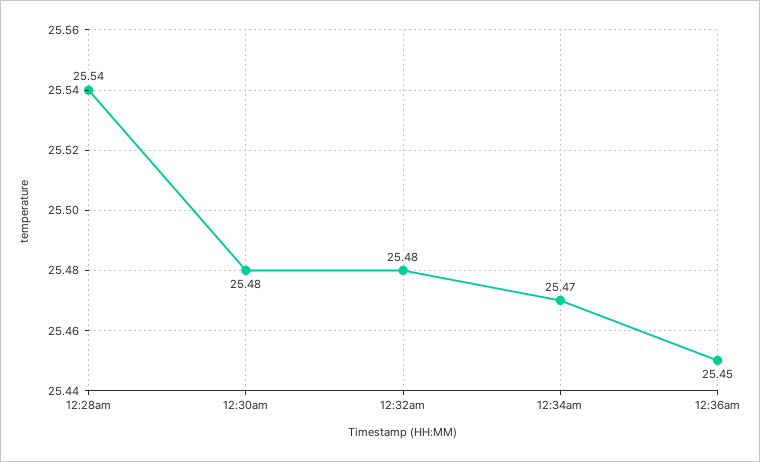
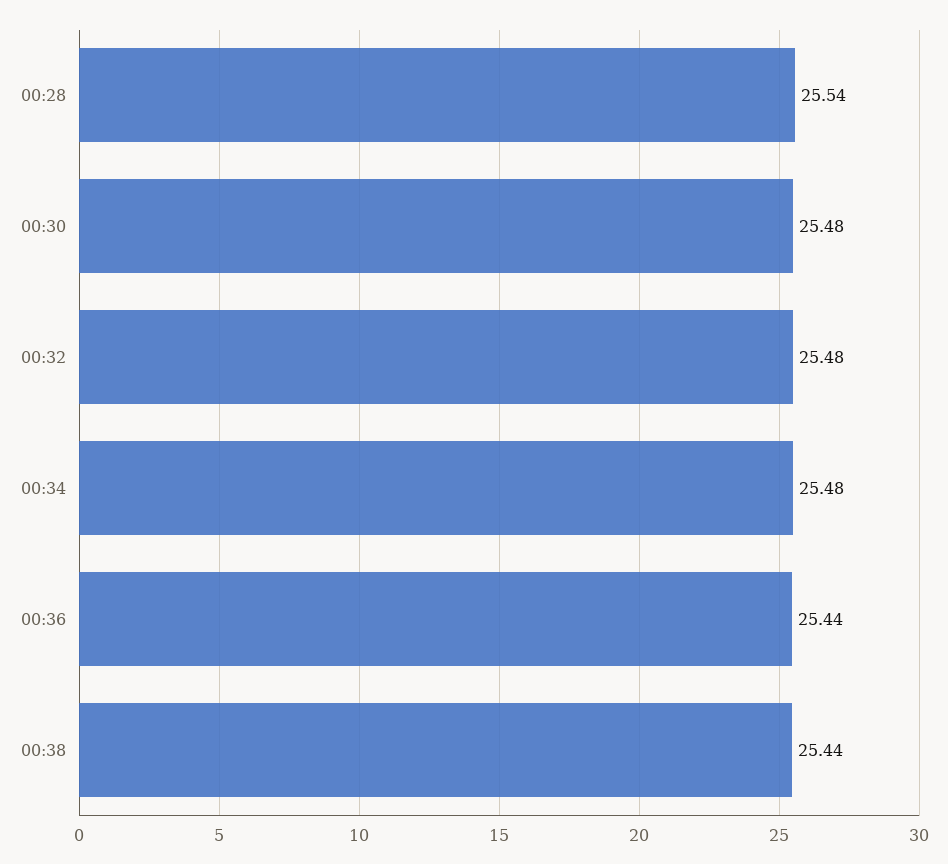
12:34am: 25.47 -> 25.48
12:36am: 25.45 -> 25.44
00:38: none -> 25.44

